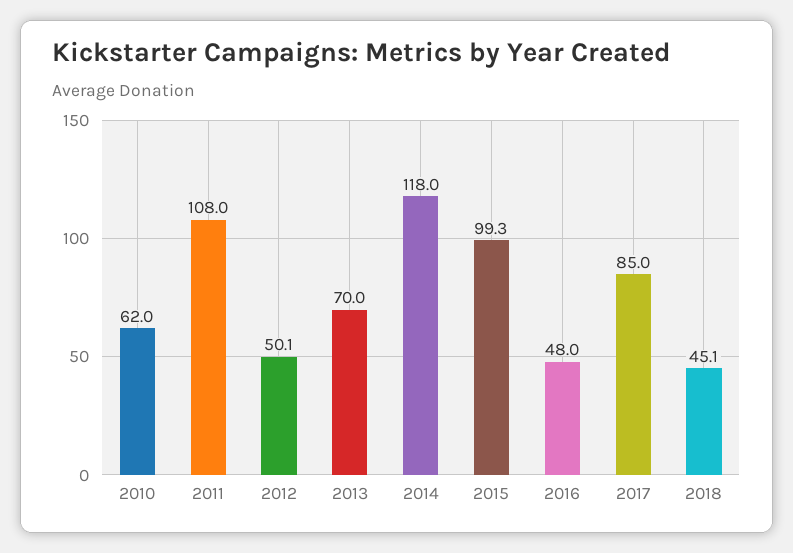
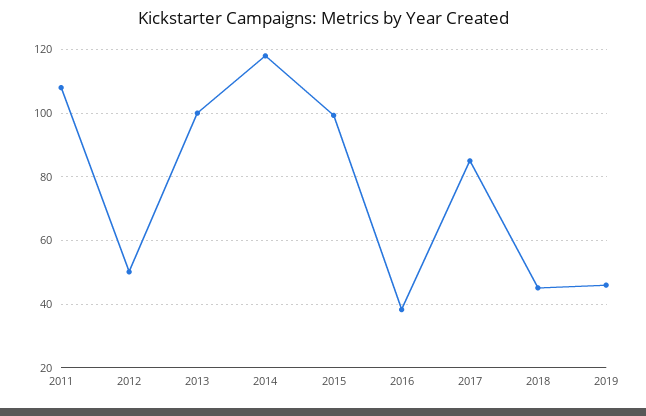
2010: 62 -> none
2013: 70 -> 100
2016: 48 -> 38
2019: none -> 46

